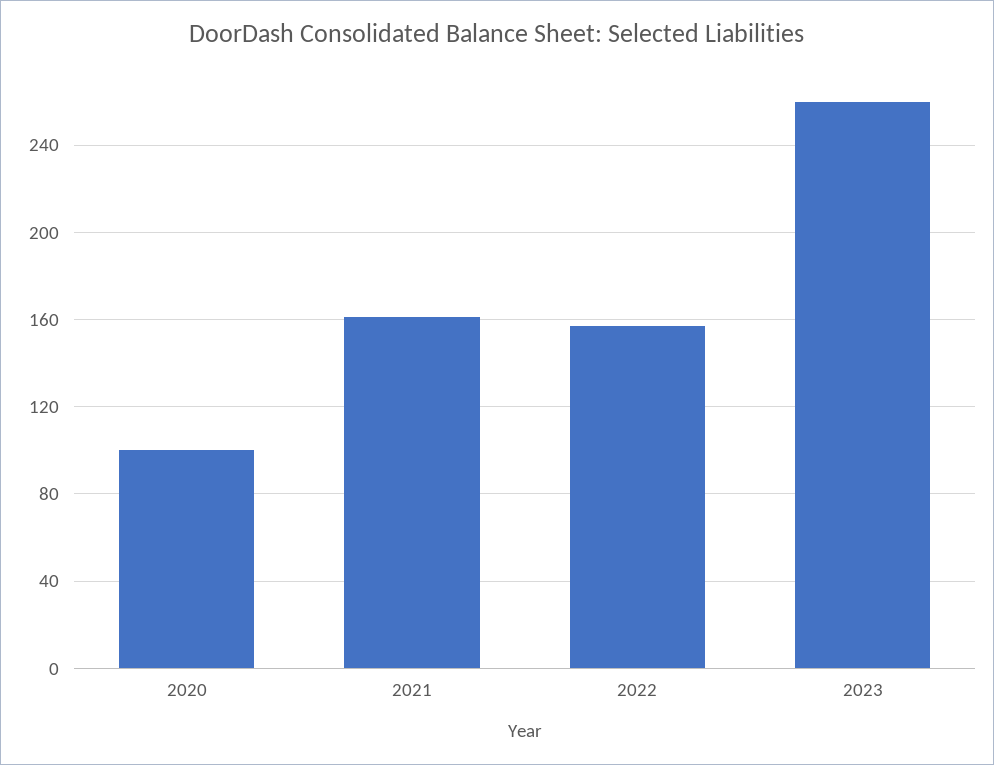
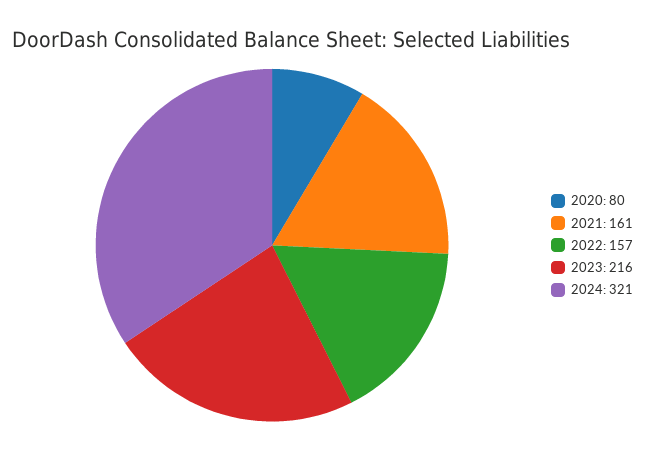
2020: 100 -> 80
2023: 260 -> 216
2024: none -> 321

